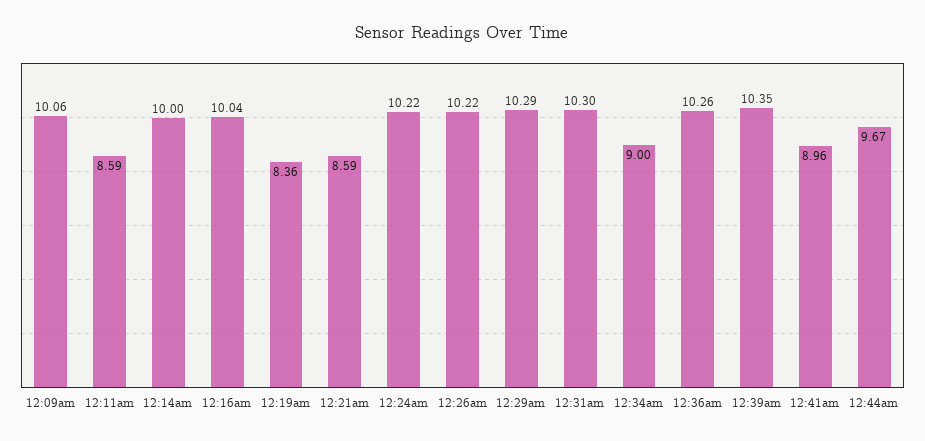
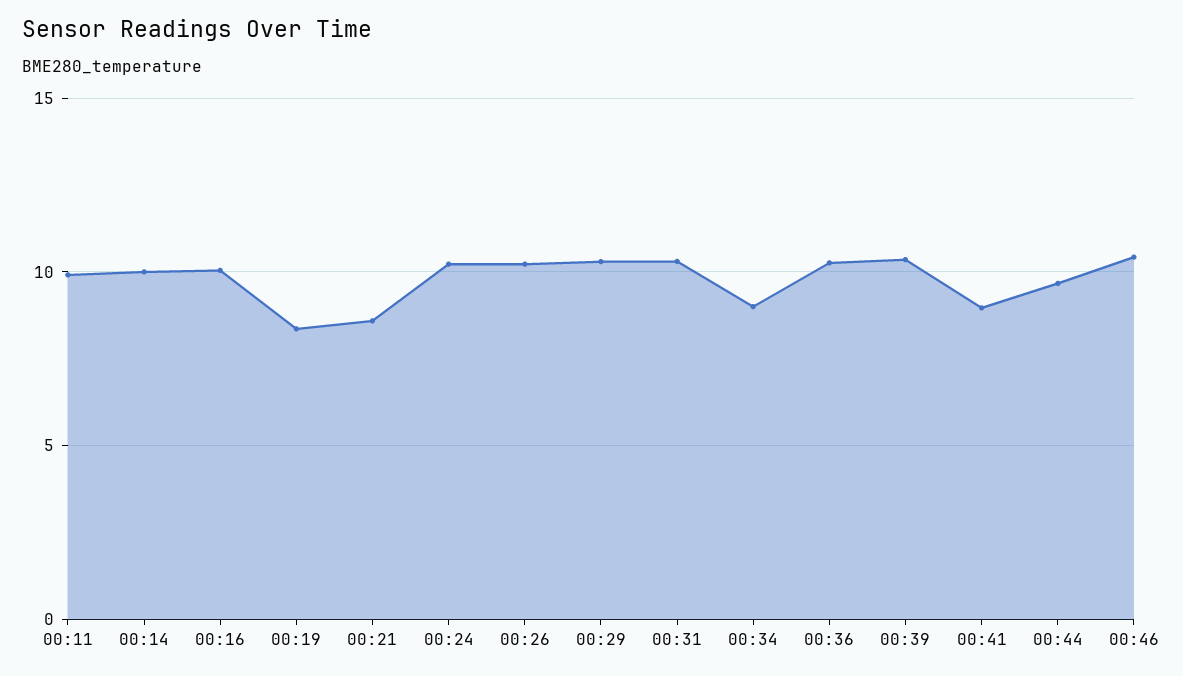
12:09am: 10.06 -> none
12:11am: 8.59 -> 10
00:46: none -> 10.5

